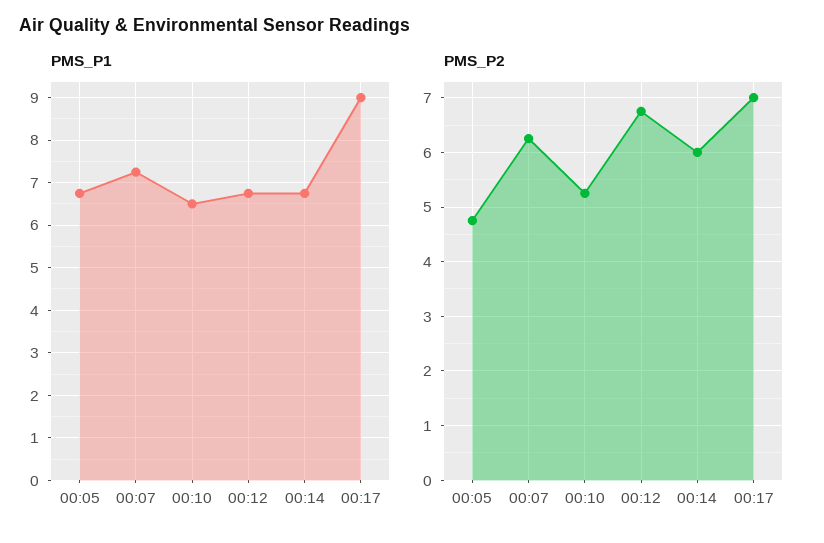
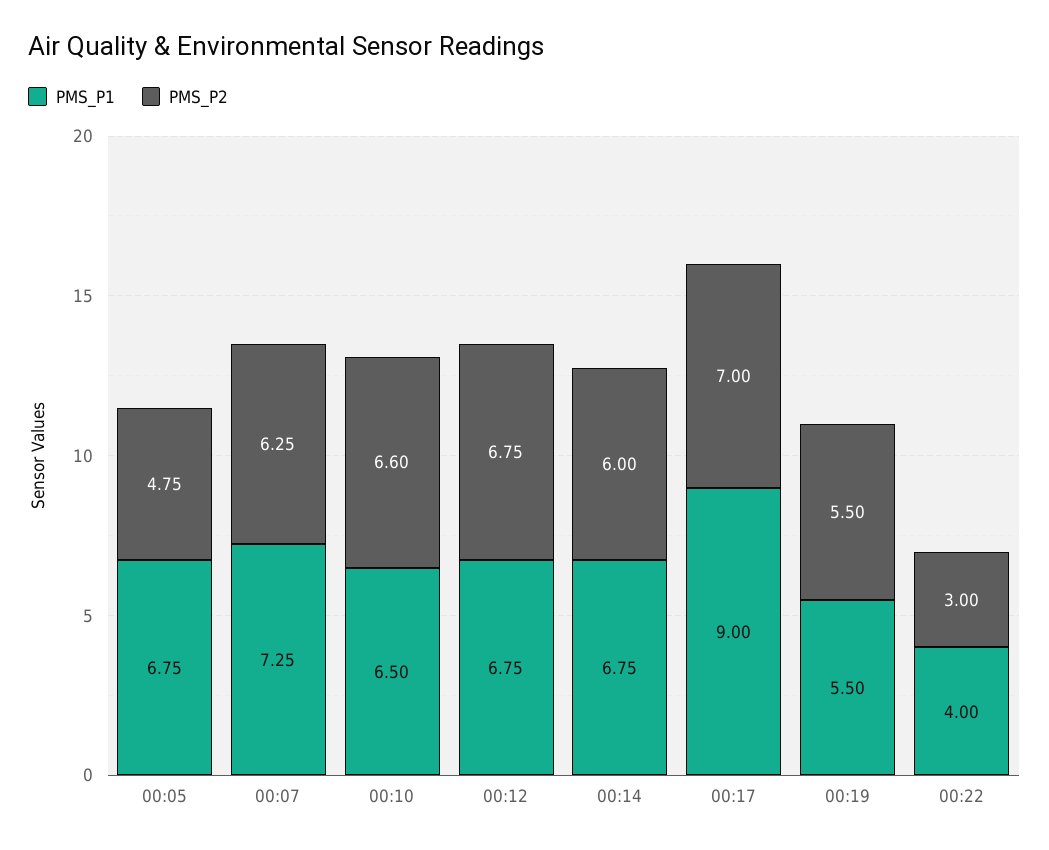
PMS_P2, 00:10: 5.2 -> 6.6
PMS_P1, 00:19: none -> 5.5
PMS_P2, 00:19: none -> 5.5
PMS_P1, 00:22: none -> 4
PMS_P2, 00:22: none -> 3

